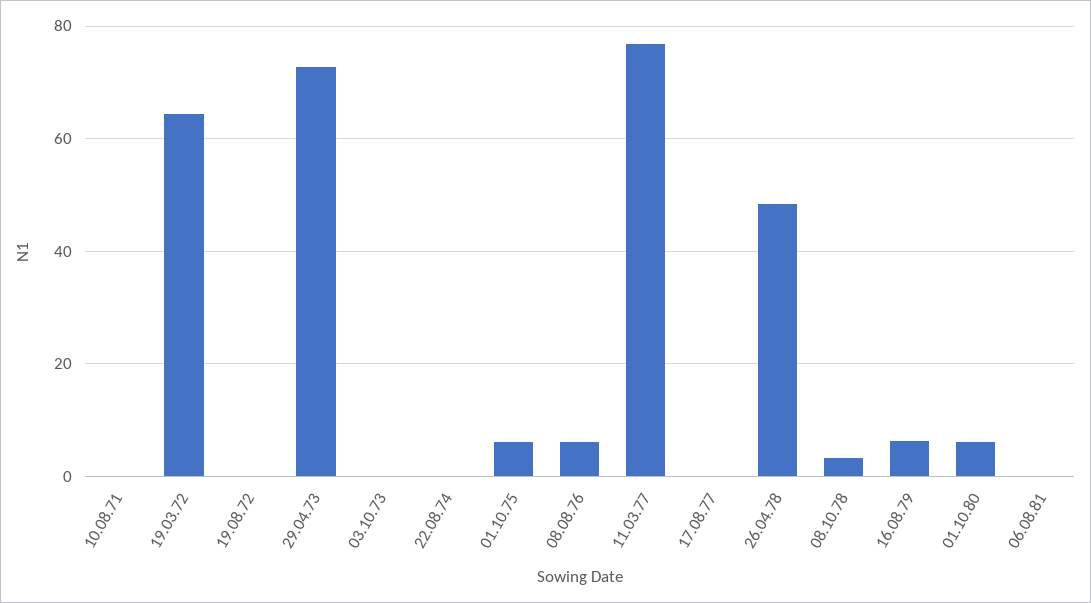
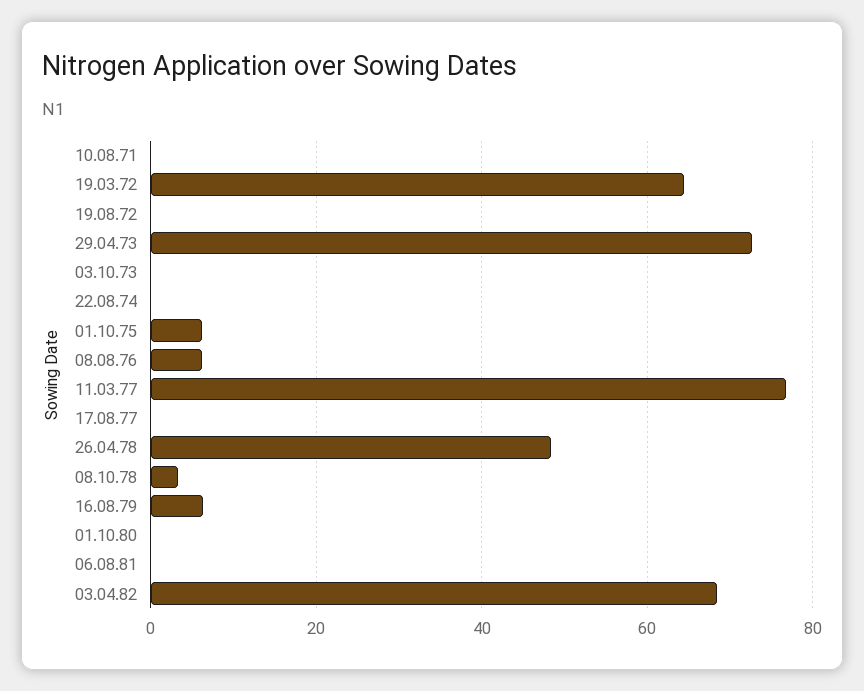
01.10.80: 6 -> 0
03.04.82: none -> 68

